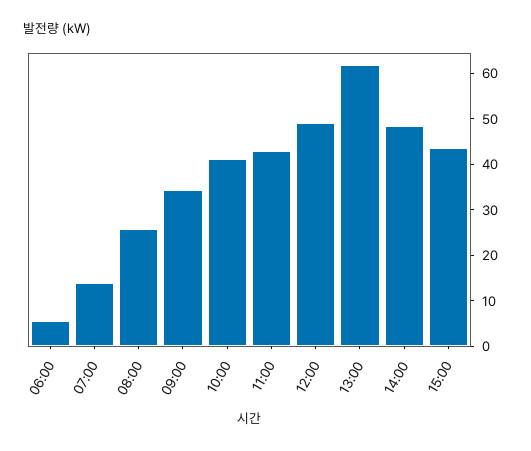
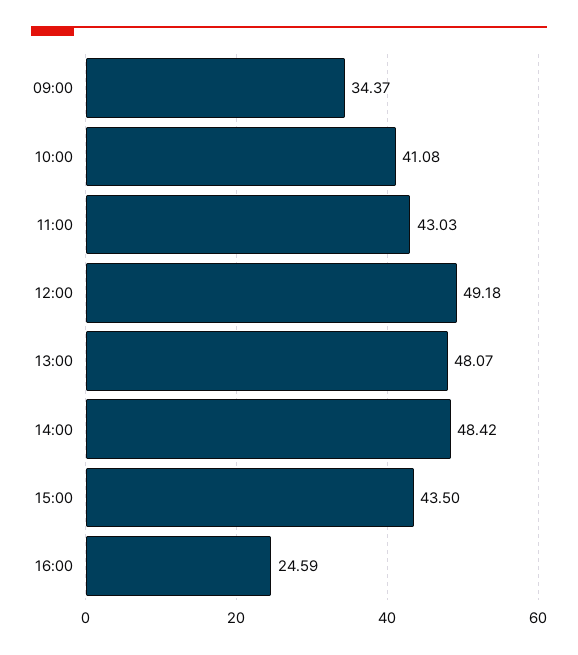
06:00: 6 -> none
07:00: 14 -> none
08:00: 26 -> none
13:00: 62 -> 48.07
16:00: none -> 24.59

